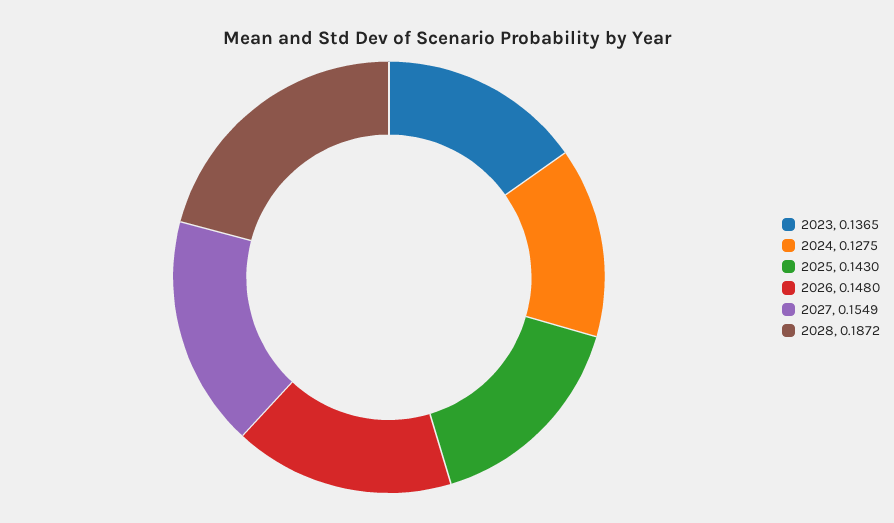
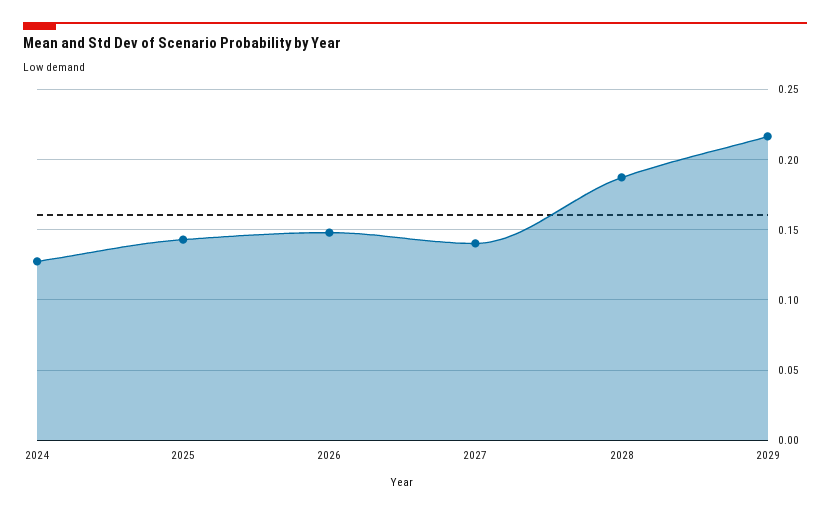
2023: 0.1365 -> none
2027: 0.1549 -> 0.14
2029: none -> 0.215

